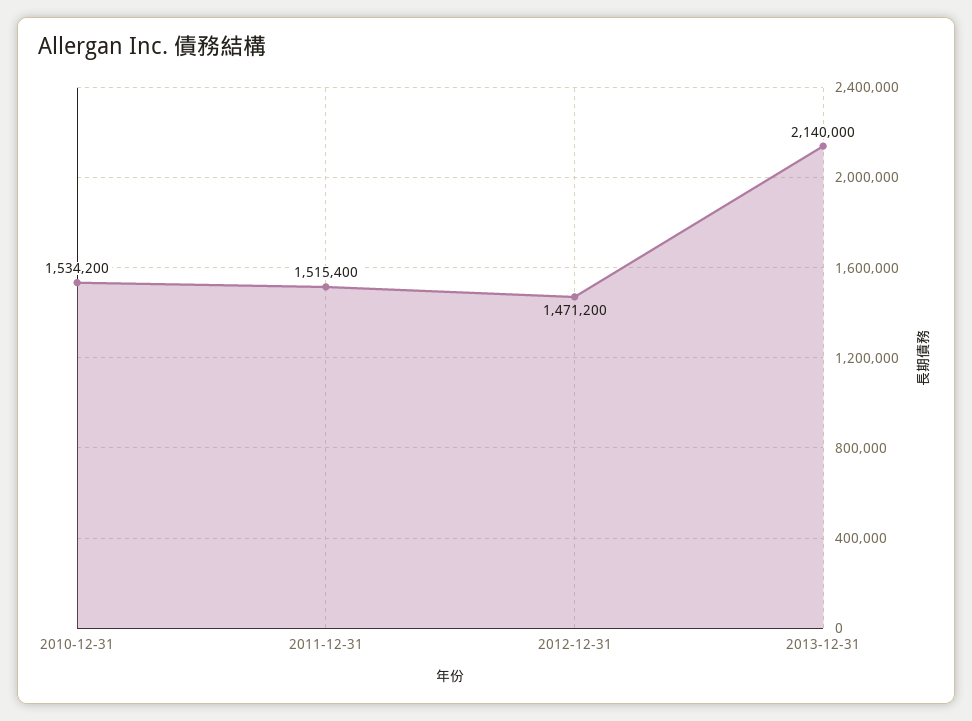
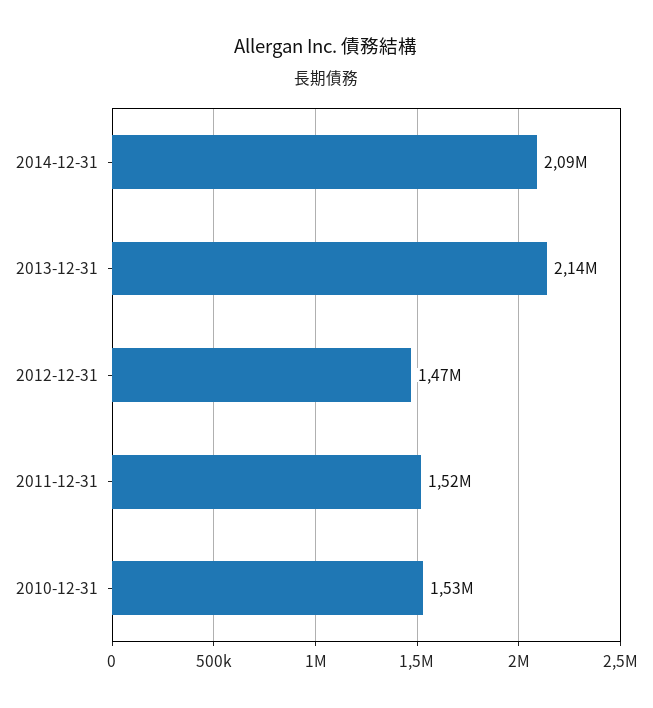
2014-12-31: none -> 2090000

